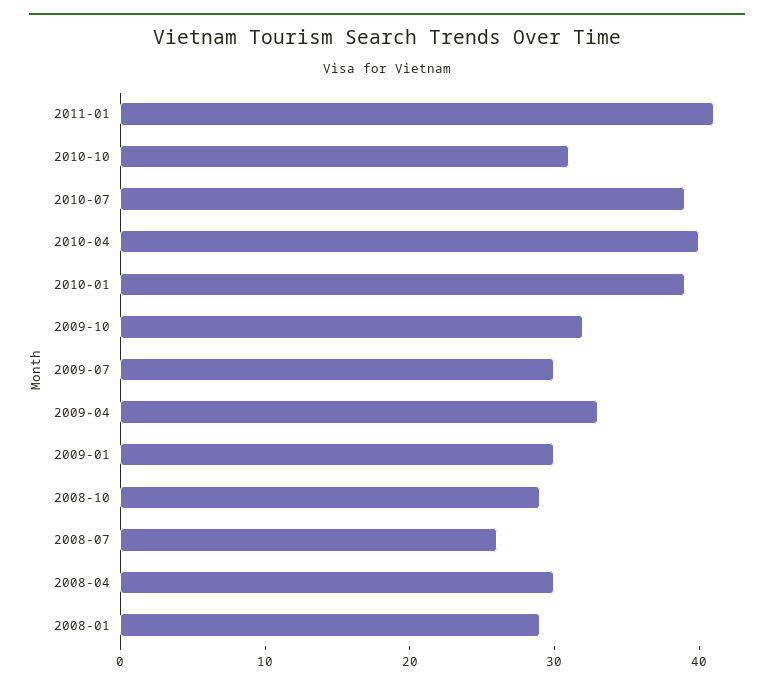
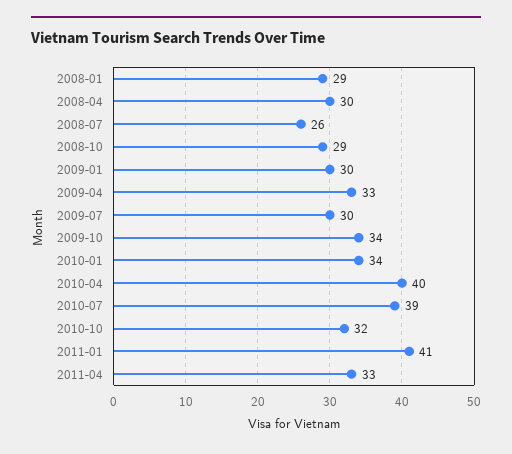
2010-10: 31 -> 32
2010-01: 39 -> 34
2009-10: 32 -> 34
2011-04: none -> 33

